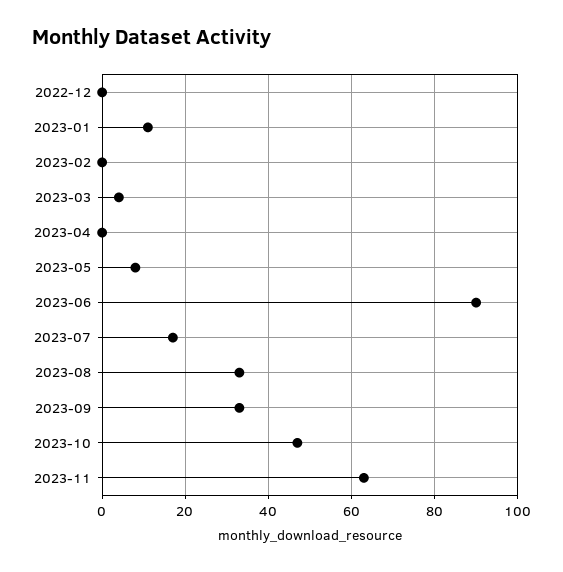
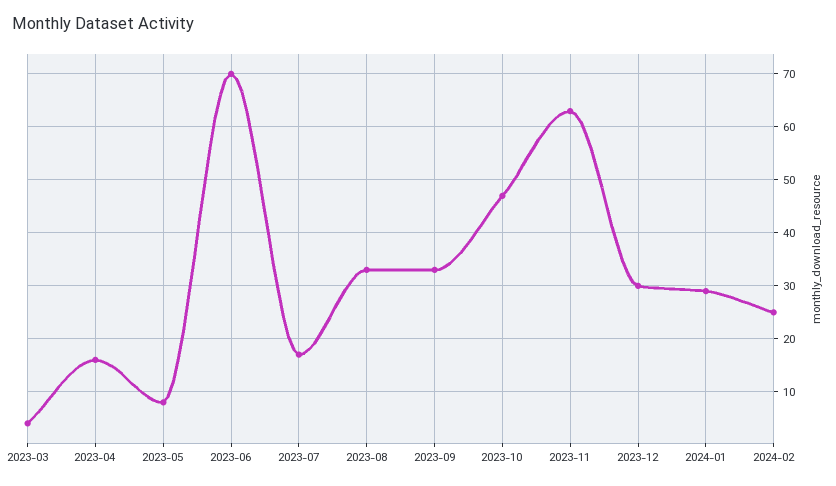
2022-12: 0 -> none
2023-01: 10 -> none
2023-02: 0 -> none
2023-04: 0 -> 15
2023-06: 90 -> 70
2023-12: none -> 30
2024-01: none -> 30
2024-02: none -> 25

